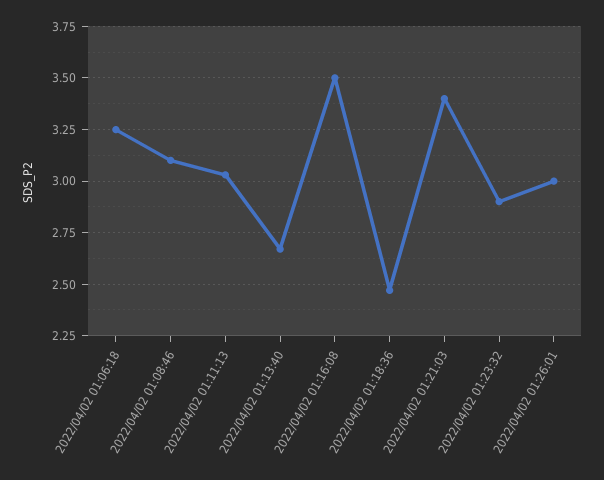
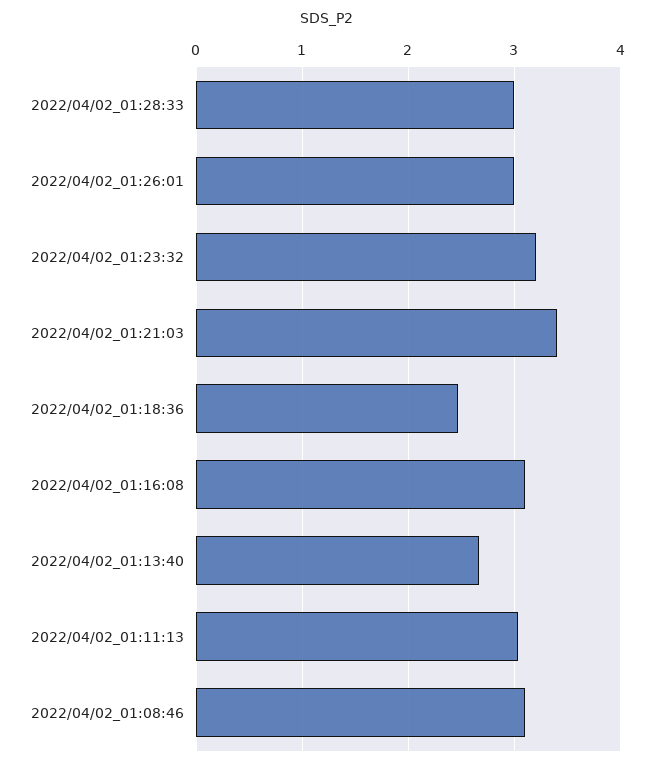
2022/04/02 01:06:18: 3.25 -> none
2022/04/02 01:16:08: 3.5 -> 3.1
2022/04/02 01:23:32: 2.9 -> 3.2
2022/04/02_01:28:33: none -> 3

